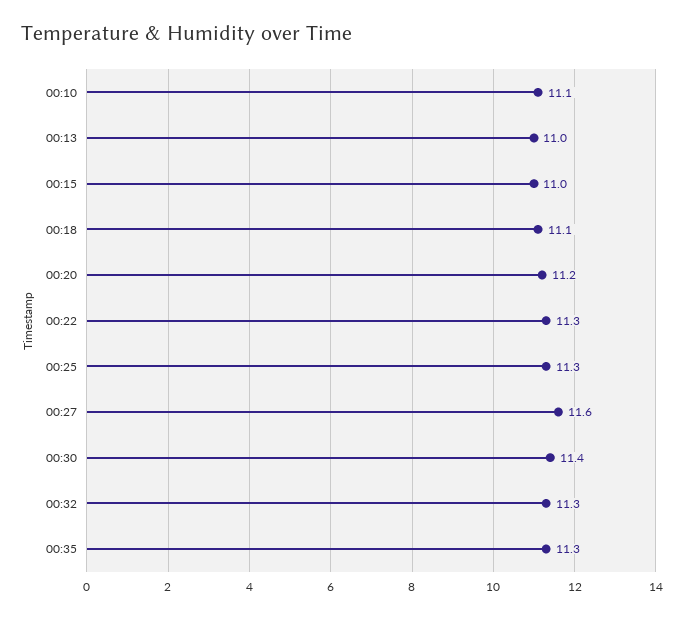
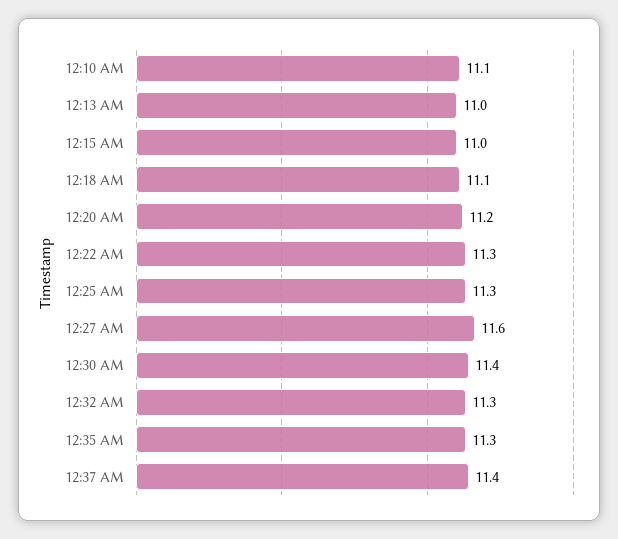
12:37 AM: none -> 11.4

